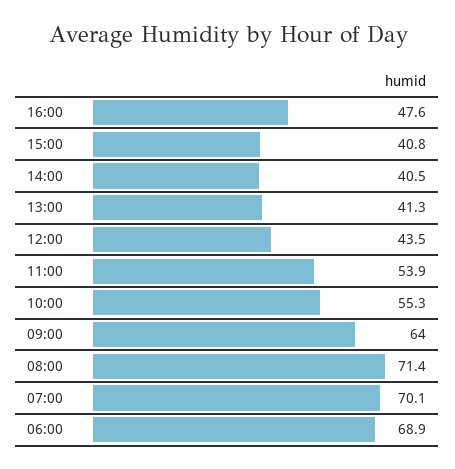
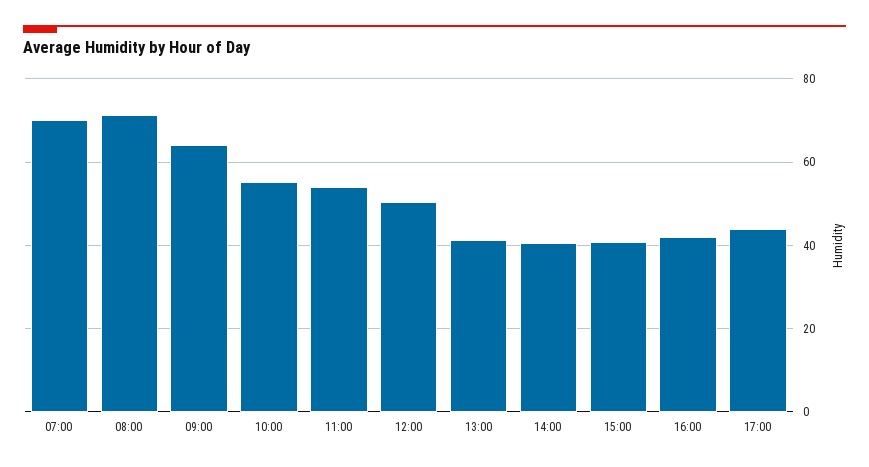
16:00: 47.6 -> 42
12:00: 43.5 -> 50
06:00: 68.9 -> none
17:00: none -> 44

